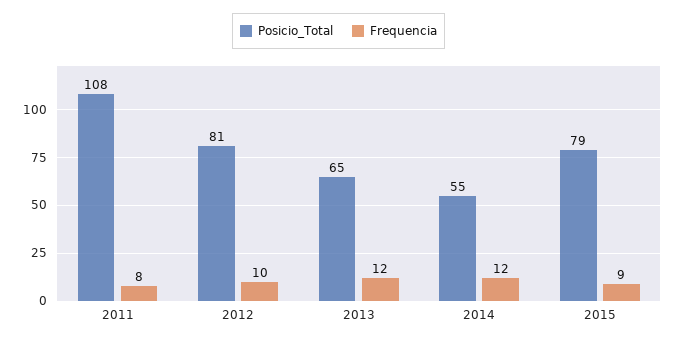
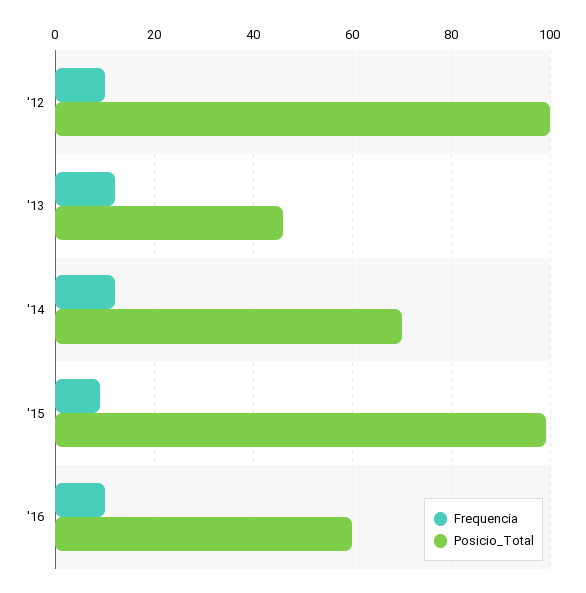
Posicio_Total, 2011: 108 -> none
Frequencia, 2011: 8 -> none
Posicio_Total, 2012: 81 -> 100
Posicio_Total, 2013: 65 -> 45
Posicio_Total, 2014: 55 -> 70
Posicio_Total, 2015: 79 -> 100
Frequencia, '16: none -> 10
Posicio_Total, '16: none -> 60

